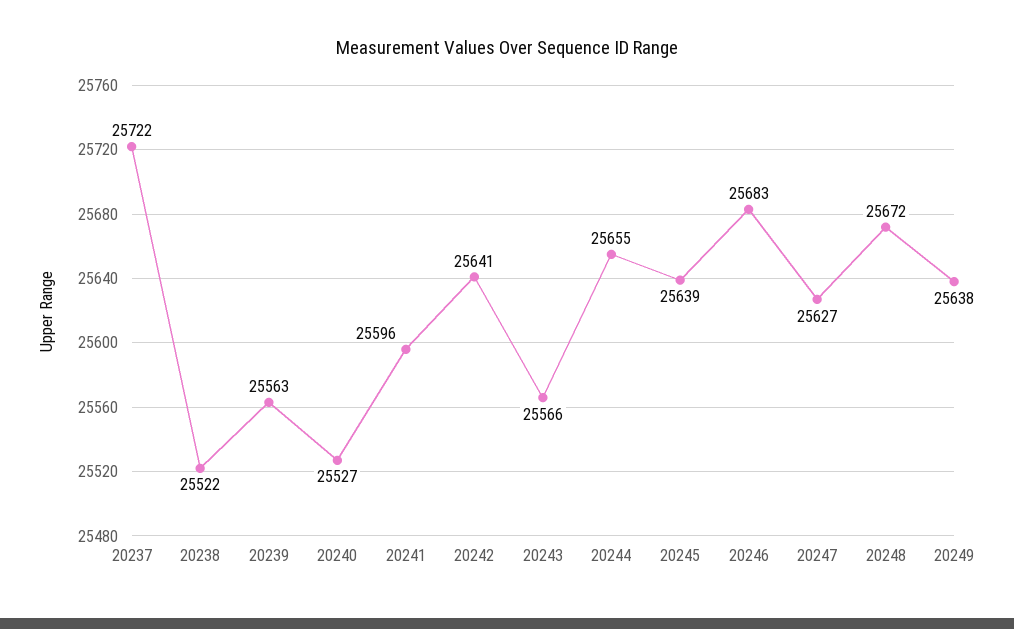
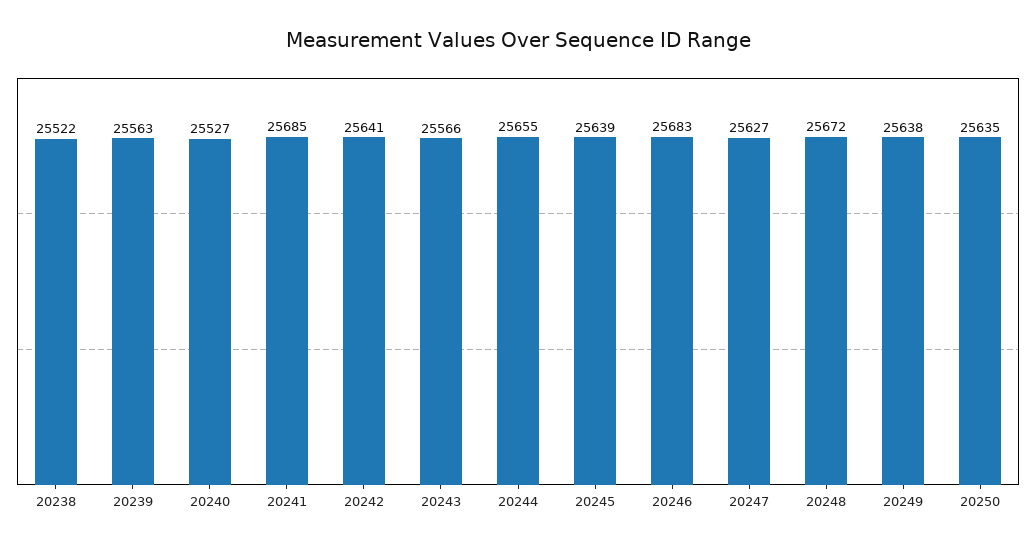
20237: 25722 -> none
20241: 25596 -> 25685
20250: none -> 25635

